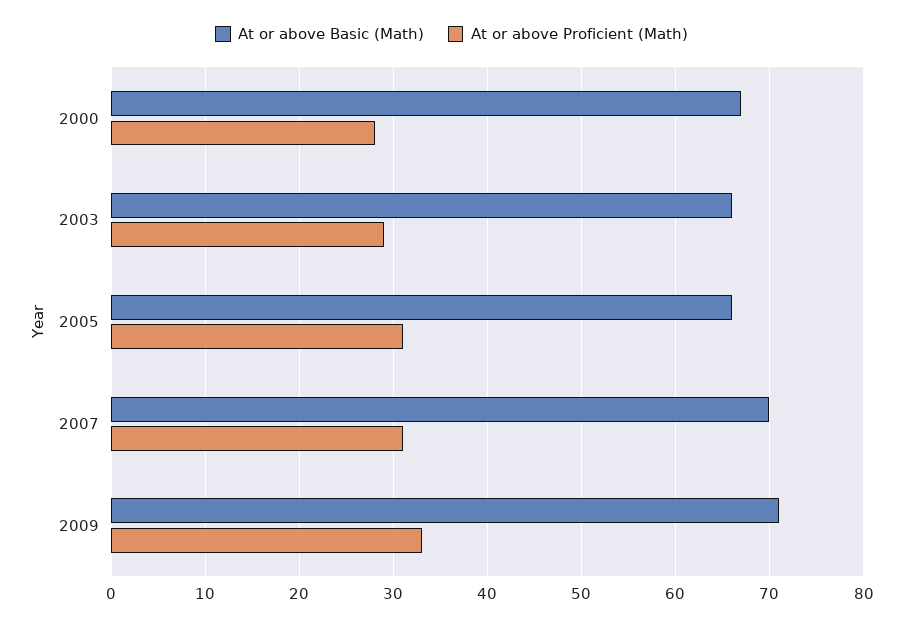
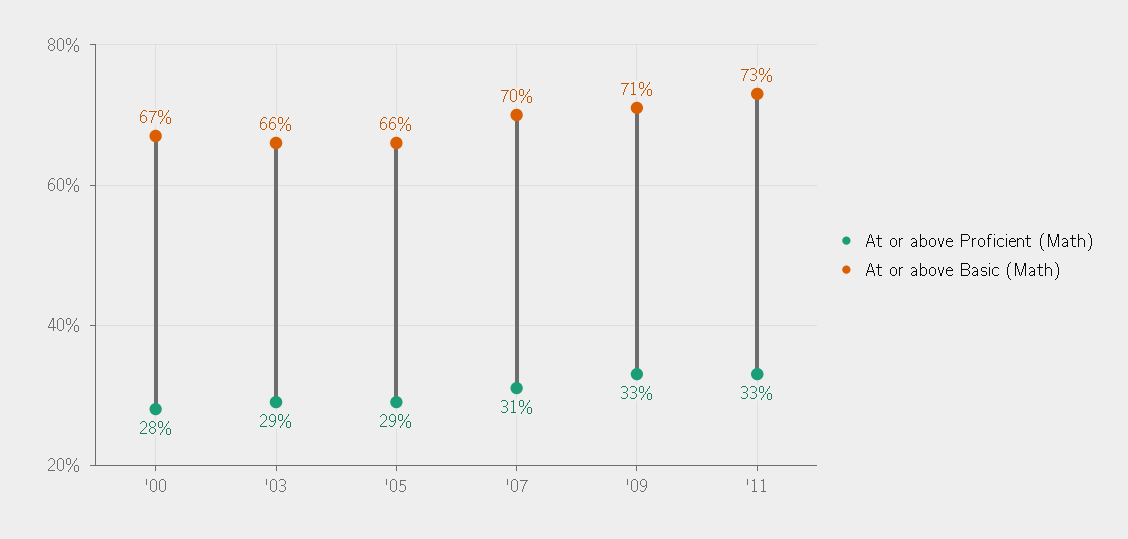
At or above Proficient (Math), 2005: 31 -> 29
At or above Proficient (Math), '11: none -> 33
At or above Basic (Math), '11: none -> 73

